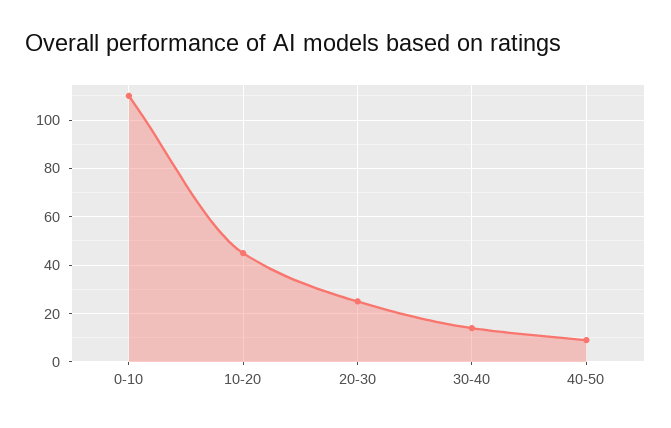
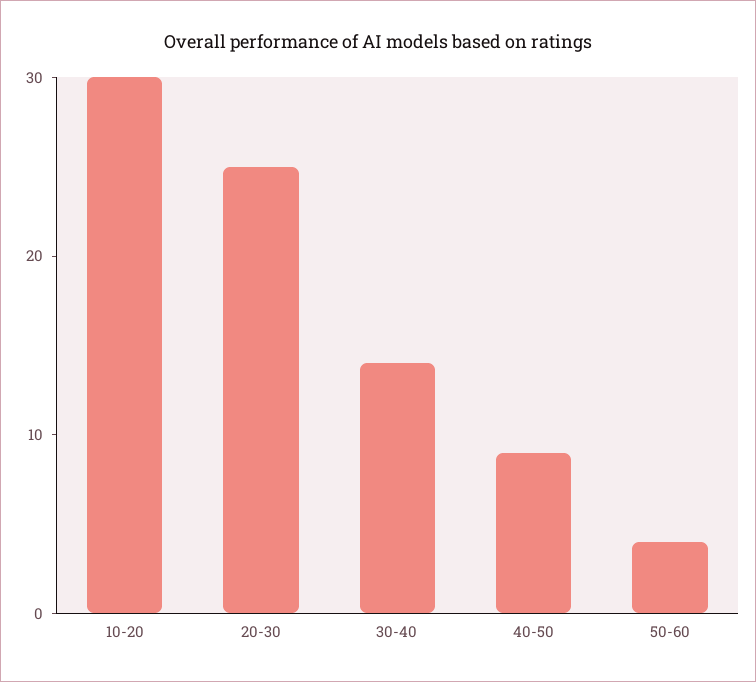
0-10: 110 -> none
10-20: 45 -> 30
50-60: none -> 4

